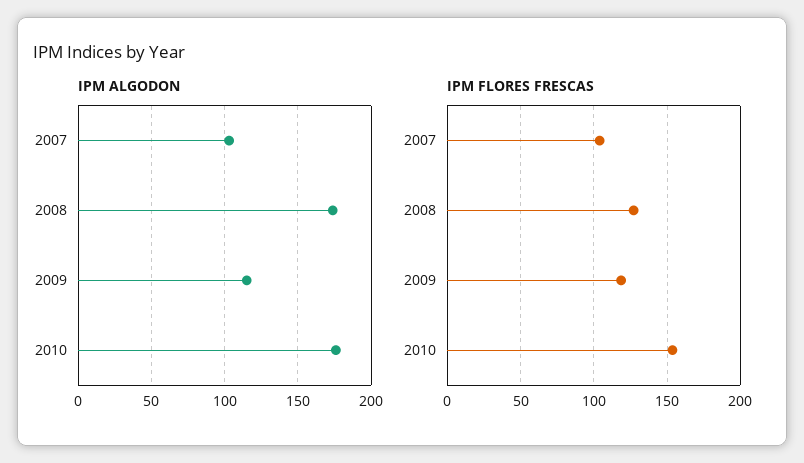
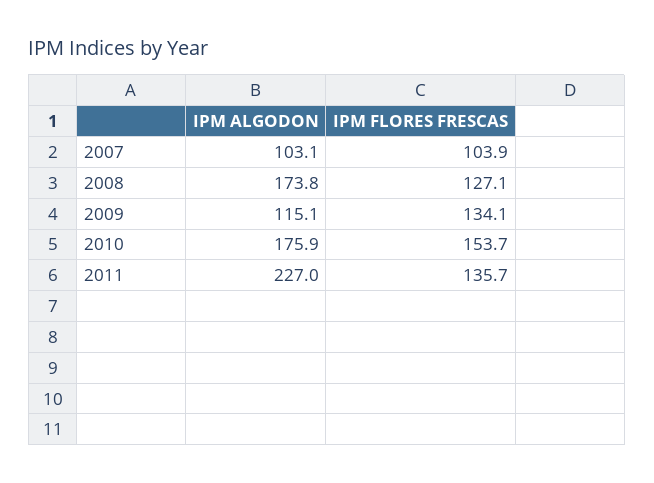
IPM FLORES FRESCAS, 2009: 120 -> 134.1
IPM ALGODON, 2011: none -> 227
IPM FLORES FRESCAS, 2011: none -> 135.7

